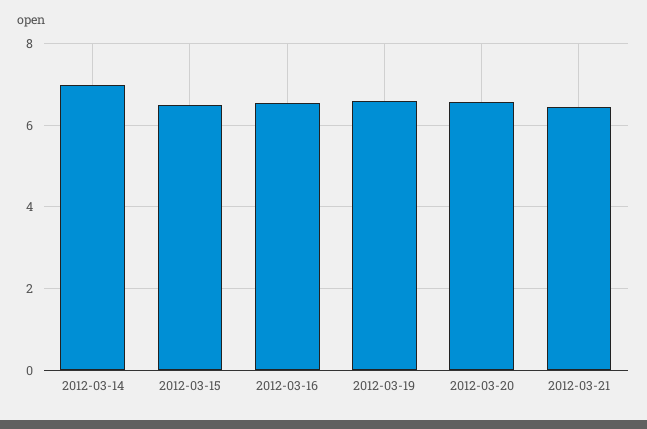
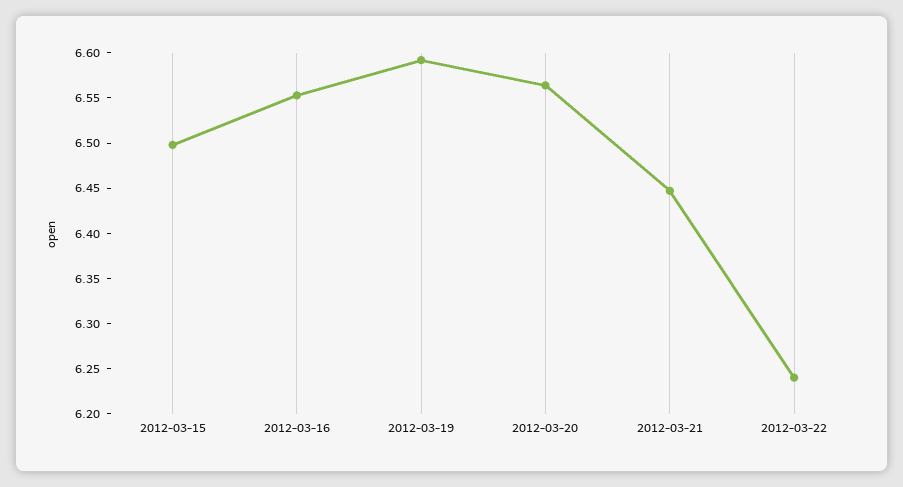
2012-03-14: 7 -> none
2012-03-22: none -> 6.24

